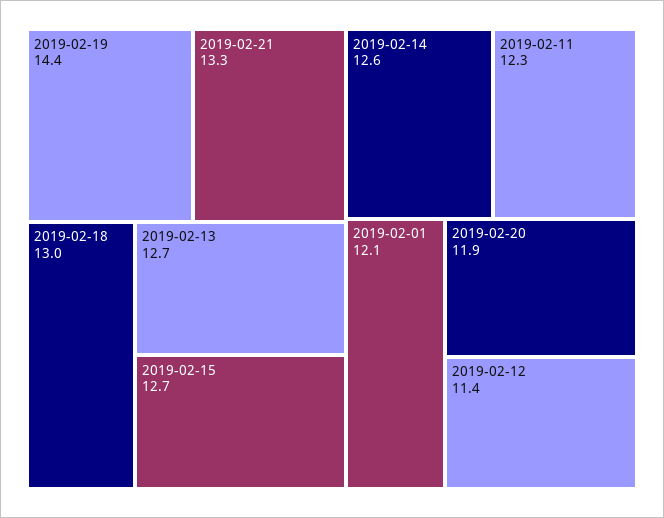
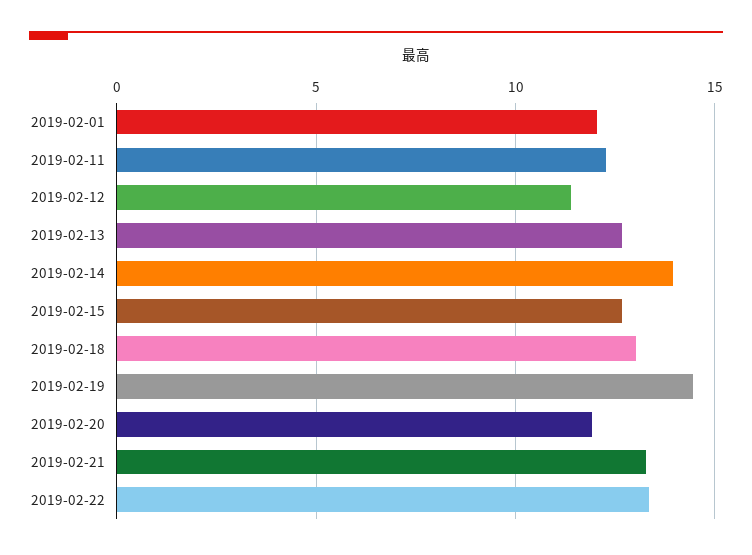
2019-02-14: 12.6 -> 14
2019-02-22: none -> 13.5

